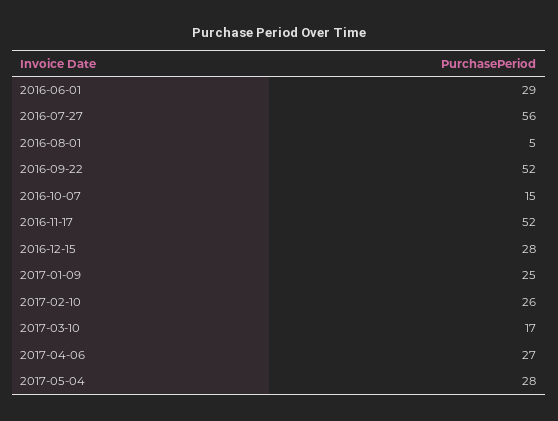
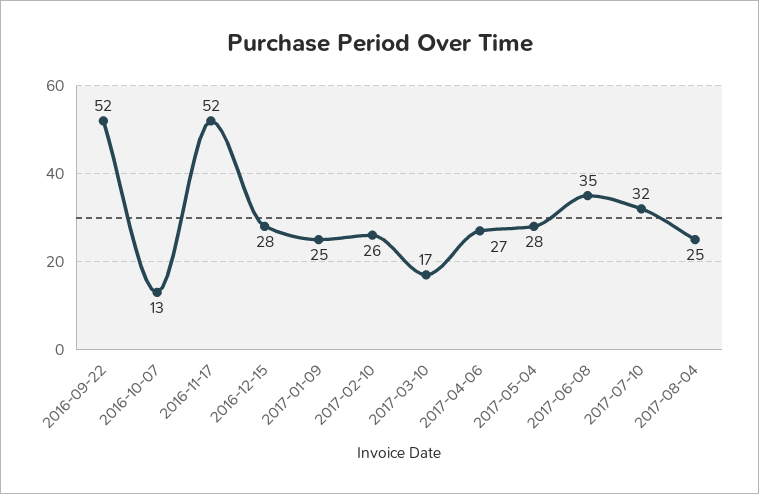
2016-06-01: 29 -> none
2016-07-27: 56 -> none
2016-08-01: 5 -> none
2016-10-07: 15 -> 13
2017-06-08: none -> 35
2017-07-10: none -> 32
2017-08-04: none -> 25

